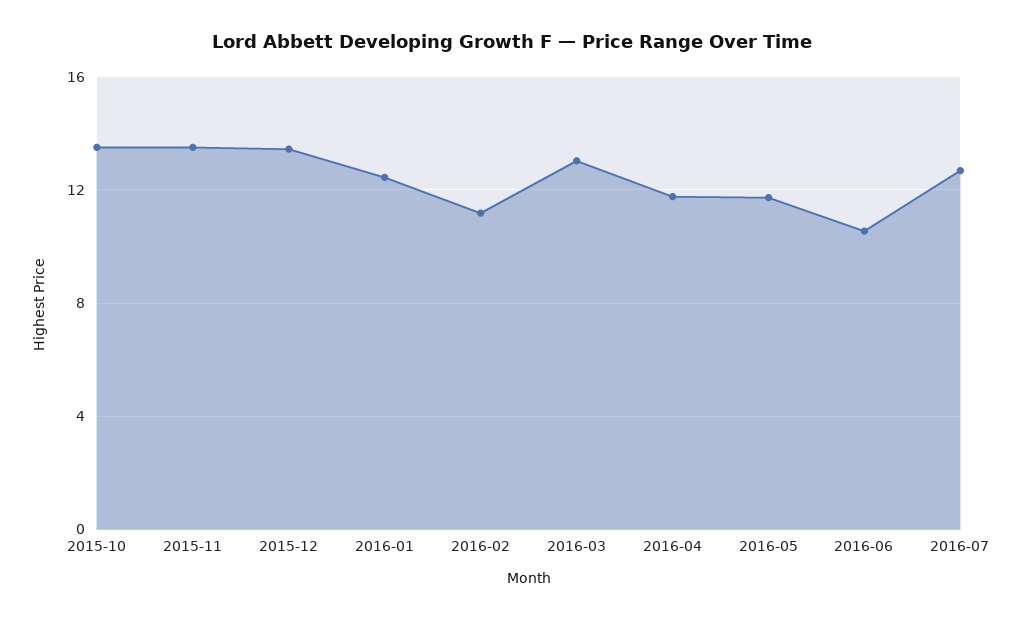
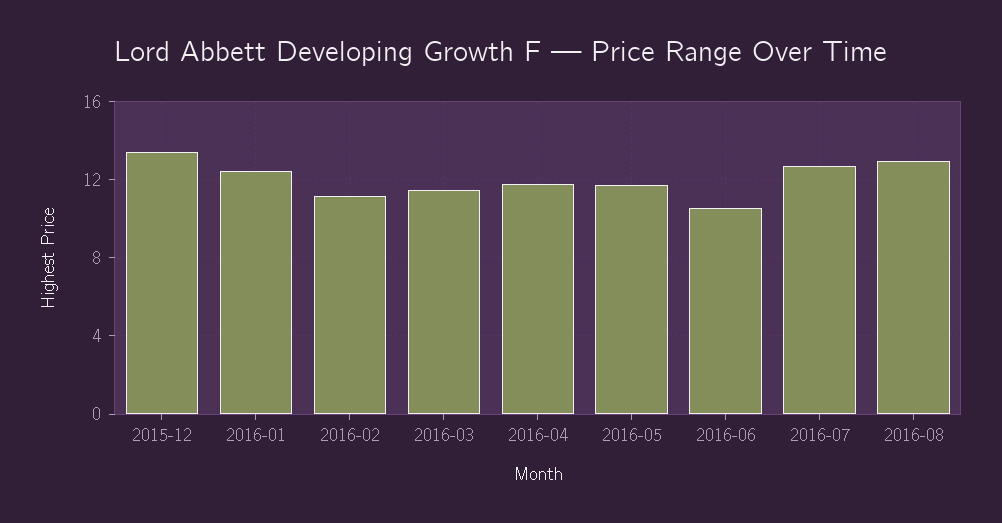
2015-10: 13.5 -> none
2015-11: 13.5 -> none
2016-03: 13 -> 11.5
2016-08: none -> 13

